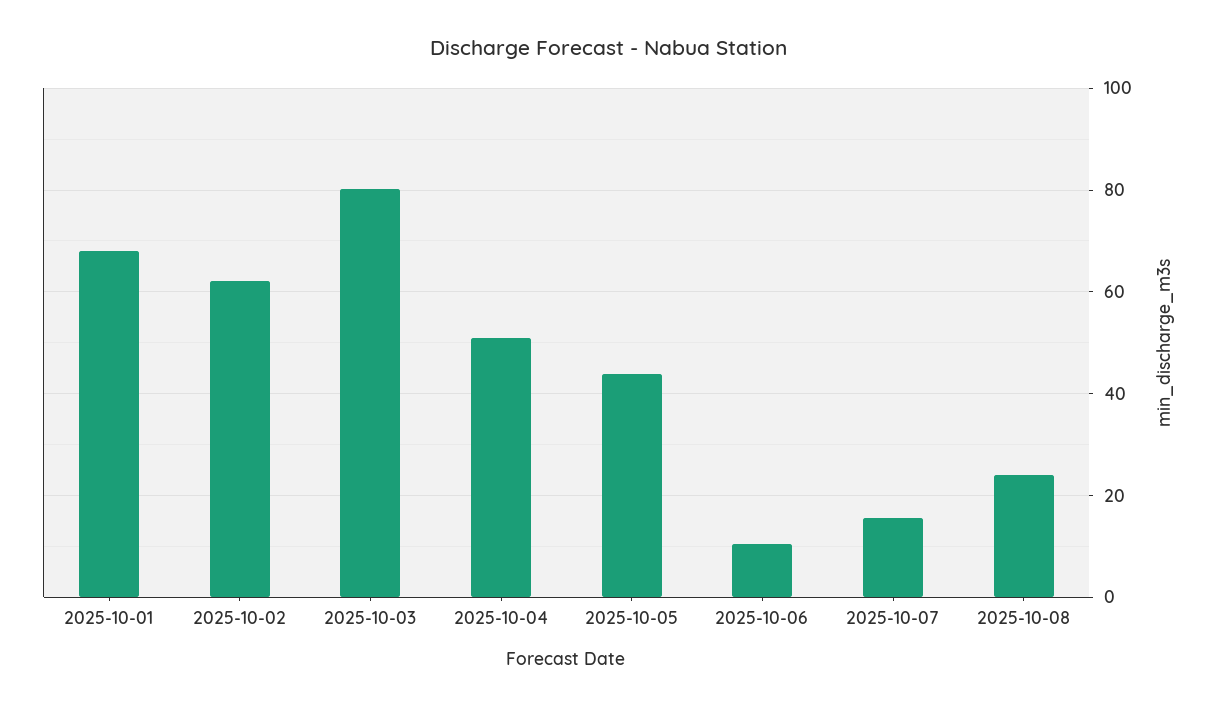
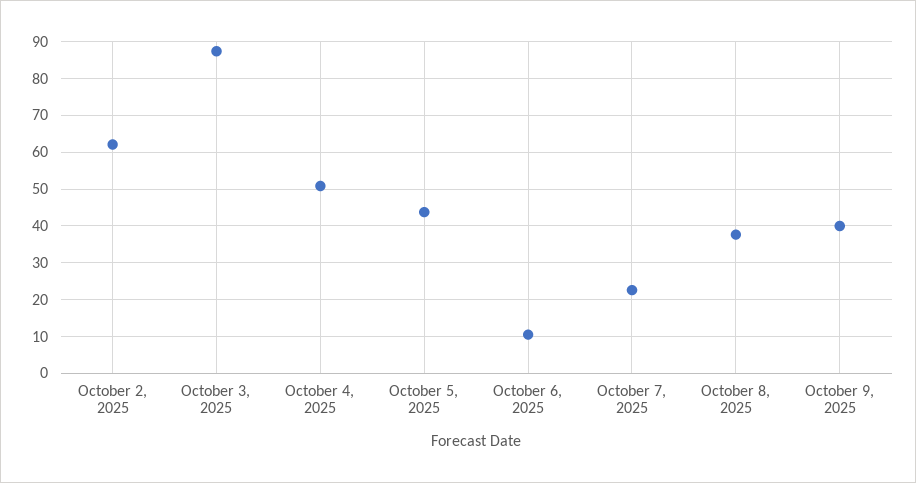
2025-10-01: 68 -> none
2025-10-03: 80 -> 88
2025-10-07: 16 -> 22
2025-10-08: 24 -> 38
October 9, 2025: none -> 40

